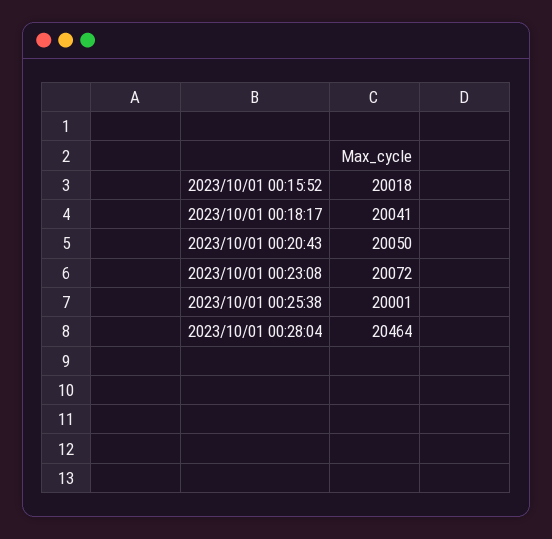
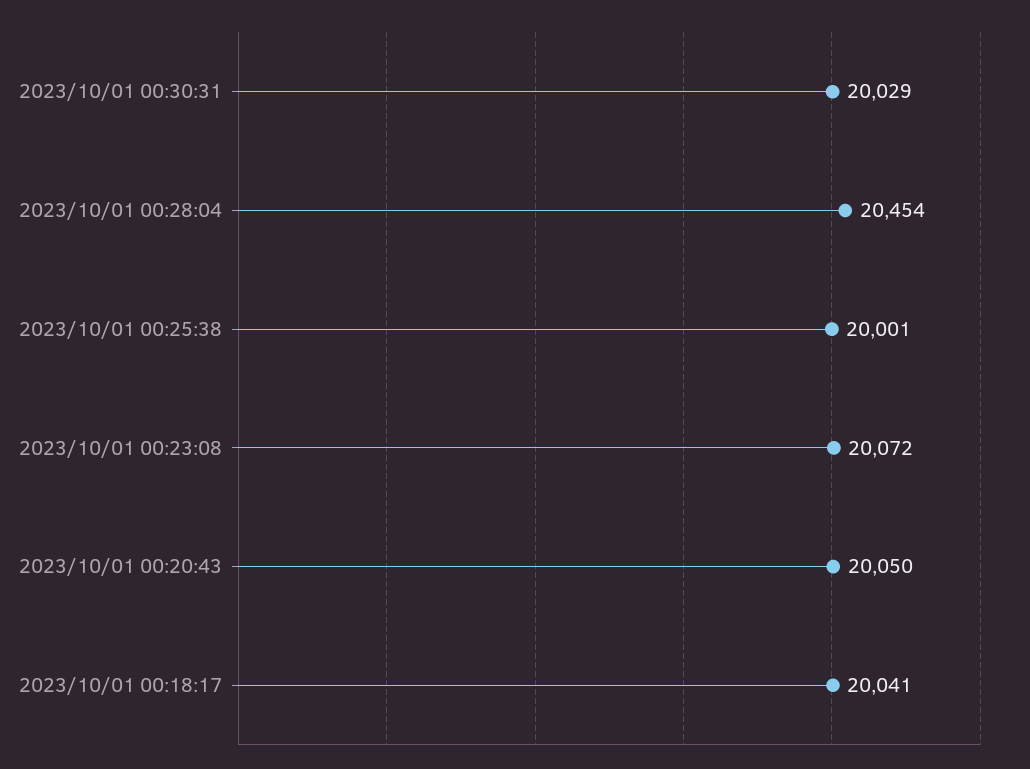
2023/10/01 00:15:52: 20018 -> none
2023/10/01 00:28:04: 20464 -> 20454
2023/10/01 00:30:31: none -> 20029

